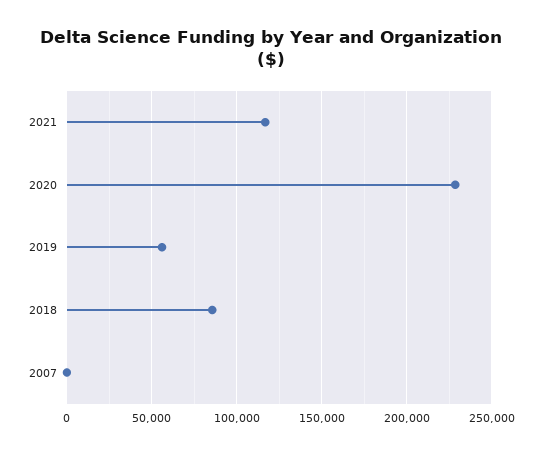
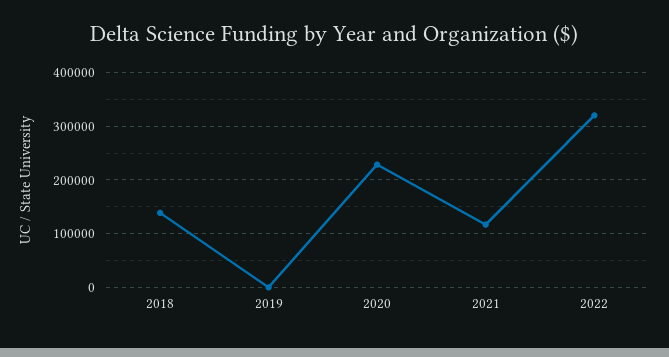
2019: 55000 -> 0
2018: 85000 -> 140000
2007: 0 -> none
2022: none -> 320000

